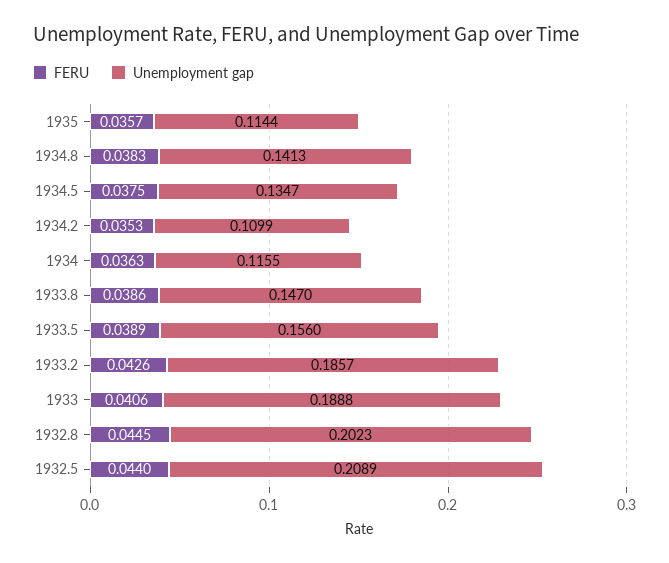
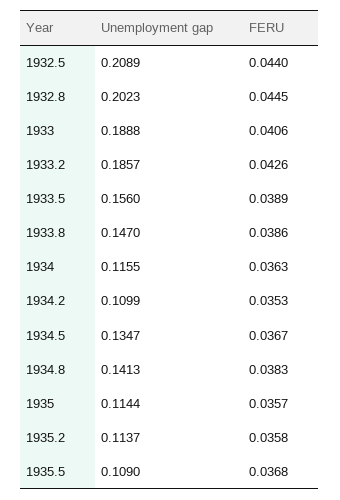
FERU, 1934.5: 0.0375 -> 0.0367
Unemployment gap, 1935.2: none -> 0.1137
FERU, 1935.2: none -> 0.0358
Unemployment gap, 1935.5: none -> 0.109
FERU, 1935.5: none -> 0.0368

